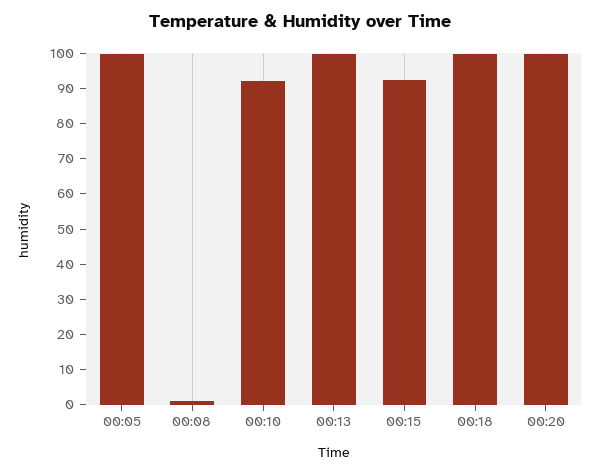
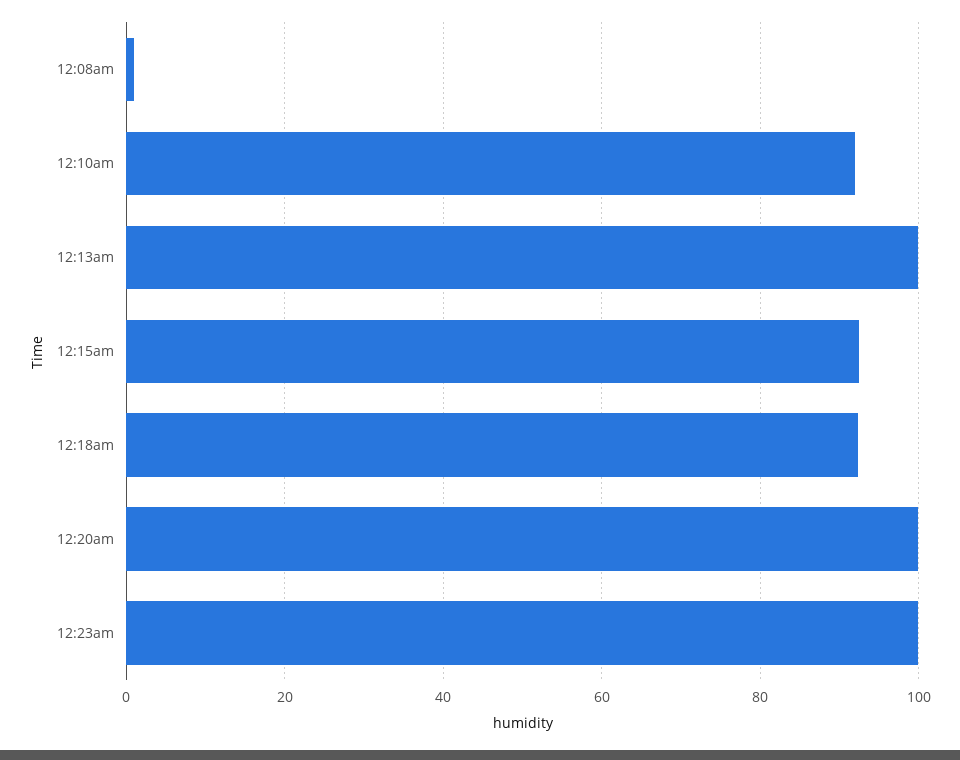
00:05: 100 -> none
00:18: 100 -> 92
12:23am: none -> 100

